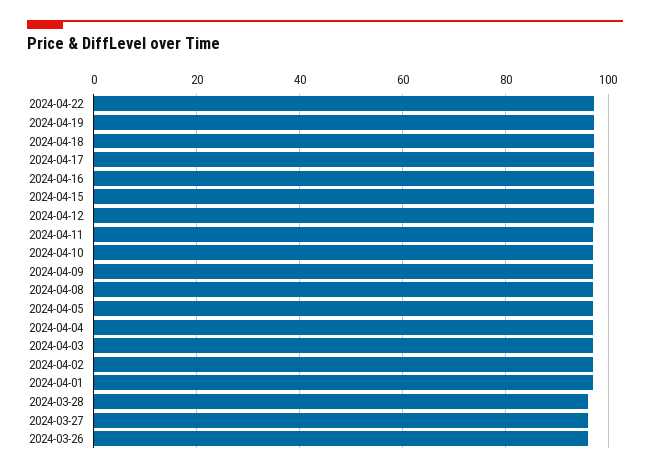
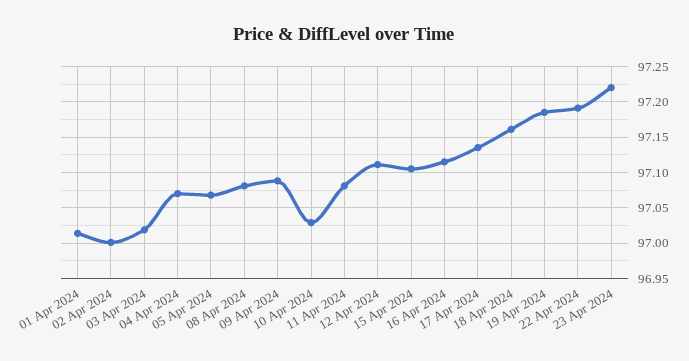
2024-03-28: 96 -> none
2024-03-27: 96 -> none
2024-03-26: 96 -> none
23 Apr 2024: none -> 97.22

